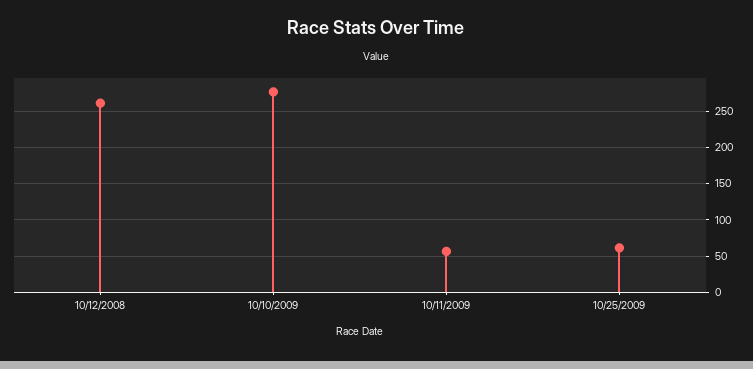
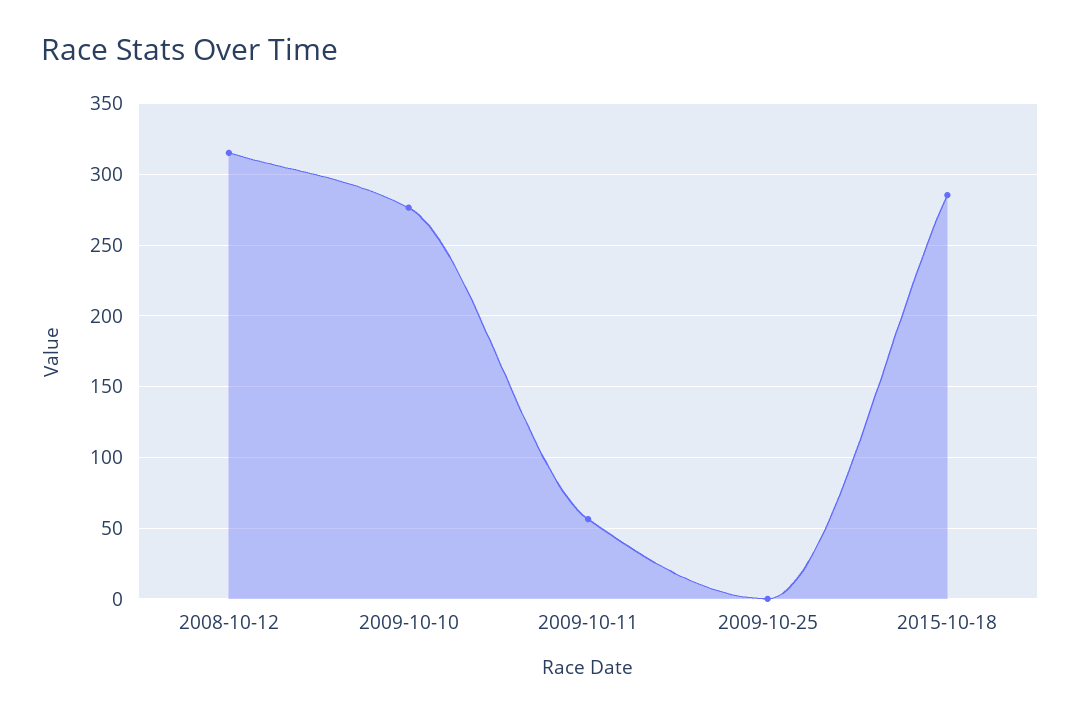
10/12/2008: 260 -> 315
10/25/2009: 60 -> 0
2015-10-18: none -> 285

